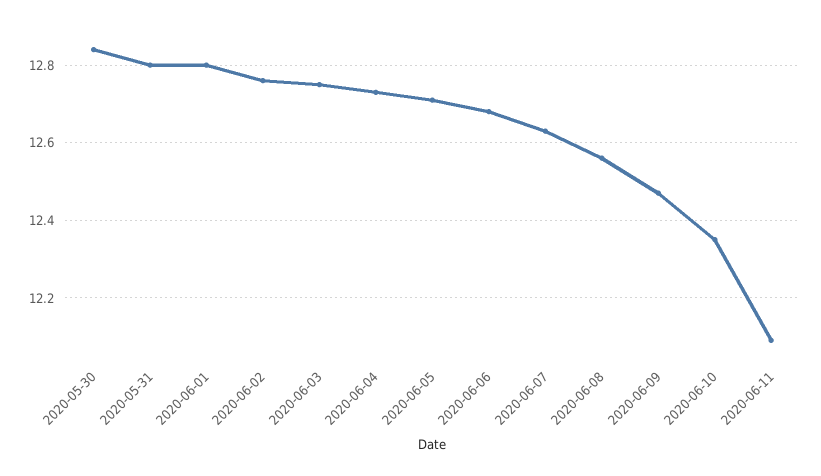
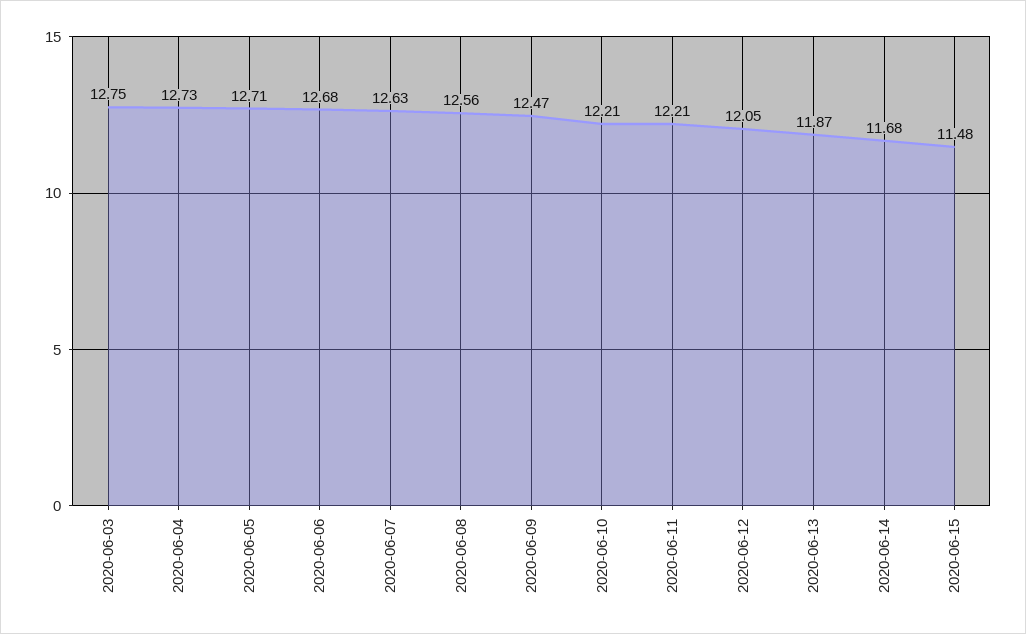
2020-05-30: 12.85 -> none
2020-05-31: 12.8 -> none
2020-06-01: 12.8 -> none
2020-06-02: 12.75 -> none
2020-06-10: 12.35 -> 12.21
2020-06-11: 12.1 -> 12.21
2020-06-12: none -> 12.05
2020-06-13: none -> 11.87
2020-06-14: none -> 11.68
2020-06-15: none -> 11.48

